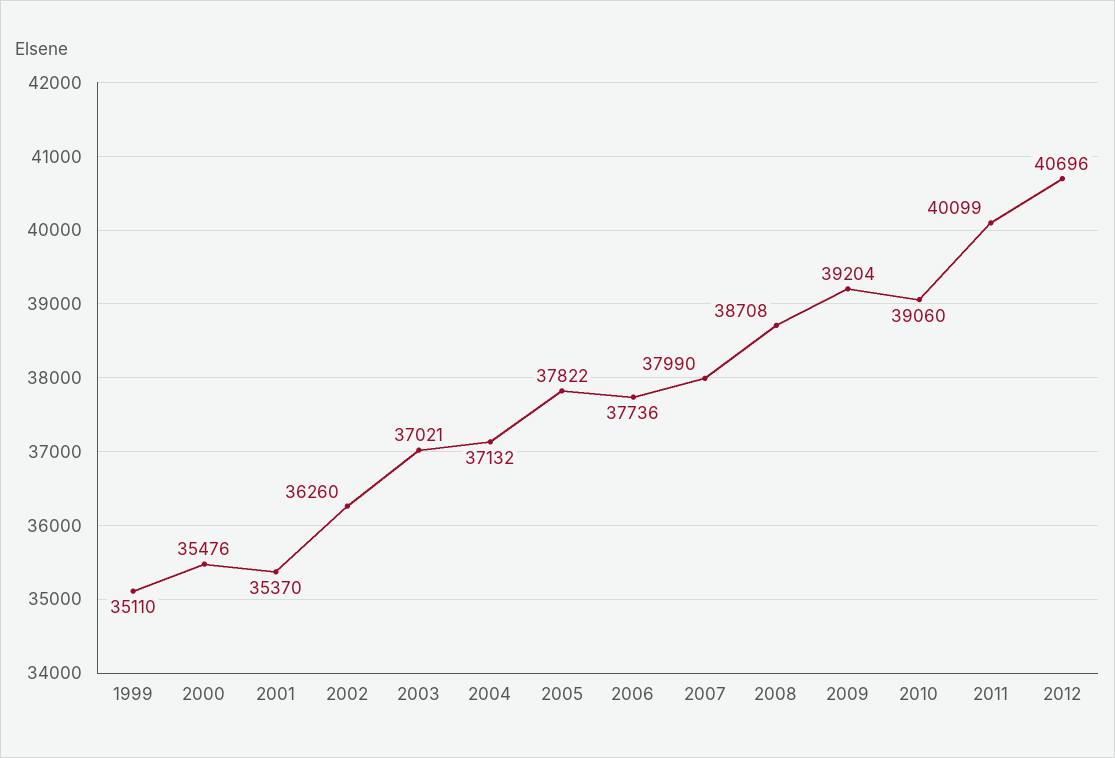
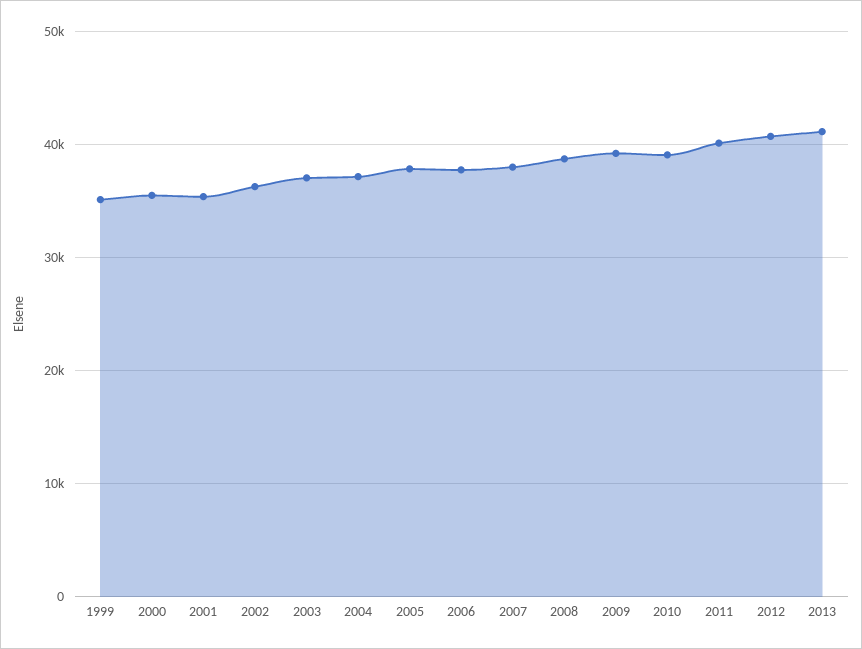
2013: none -> 41000

